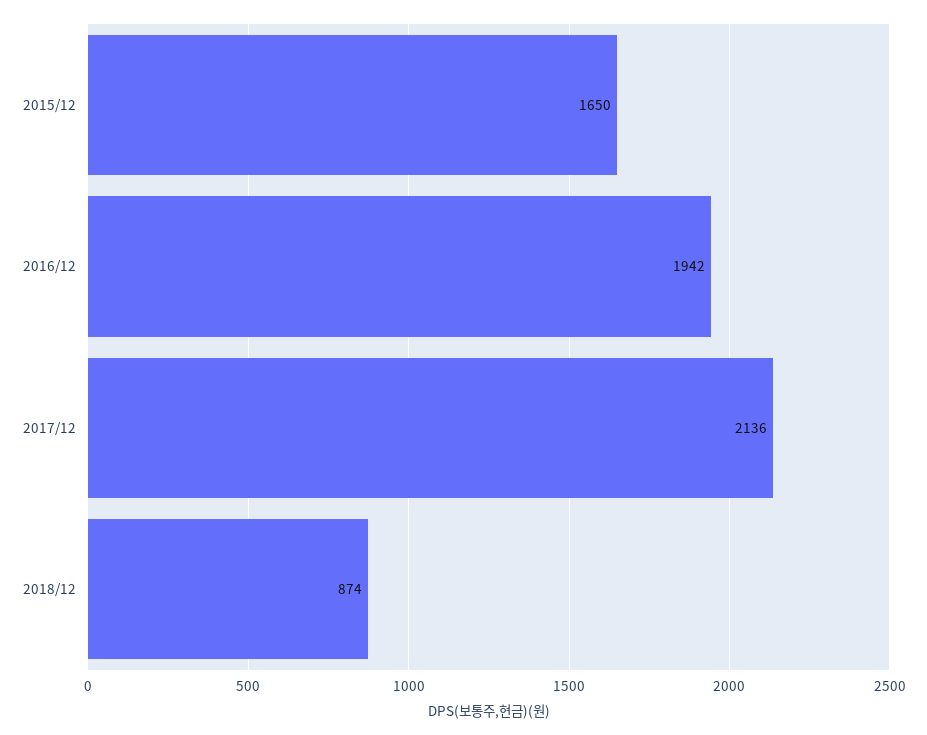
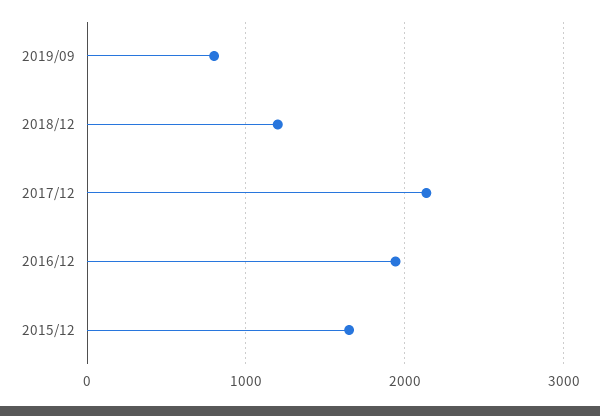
2018/12: 874 -> 1200
2019/09: none -> 800

